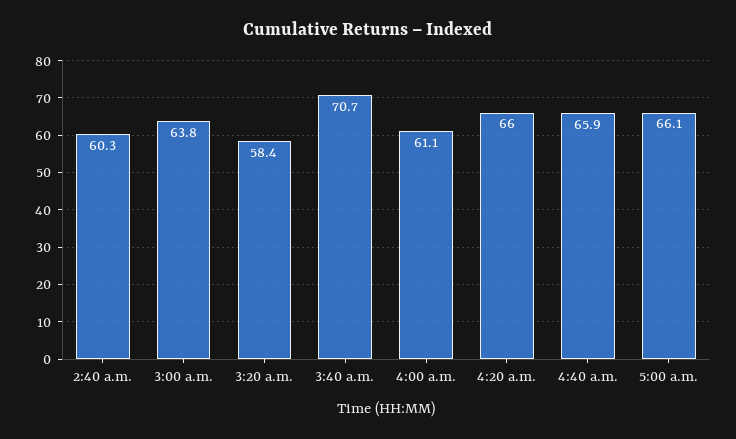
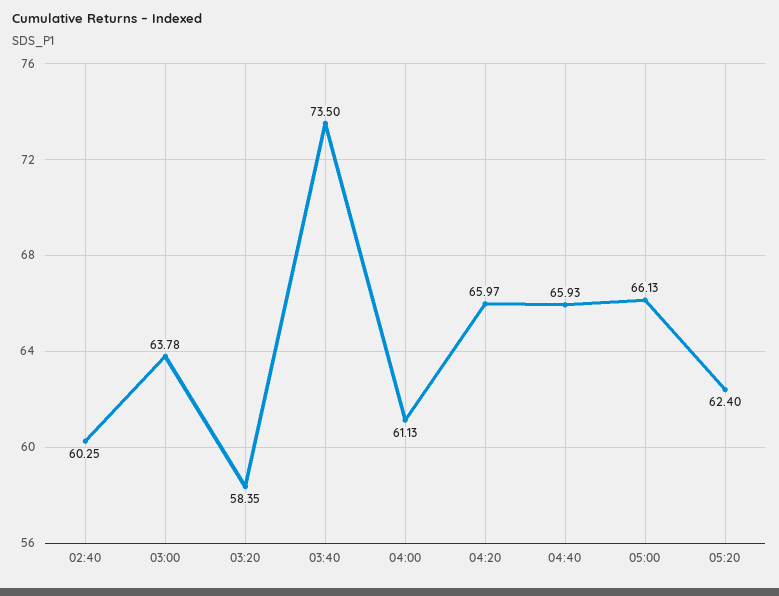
3:40 a.m.: 70.7 -> 73.5
05:20: none -> 62.4

